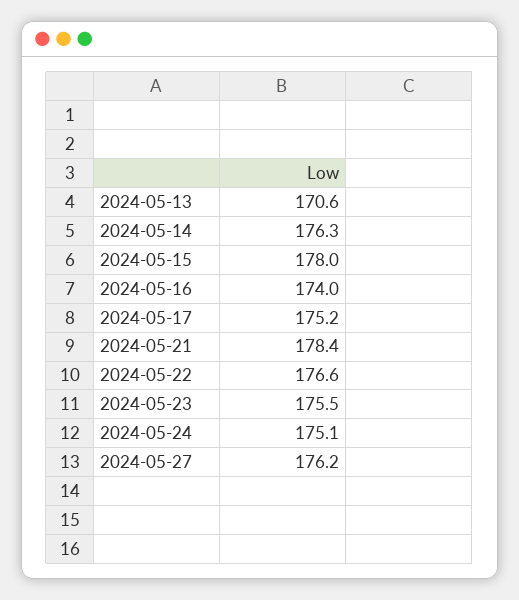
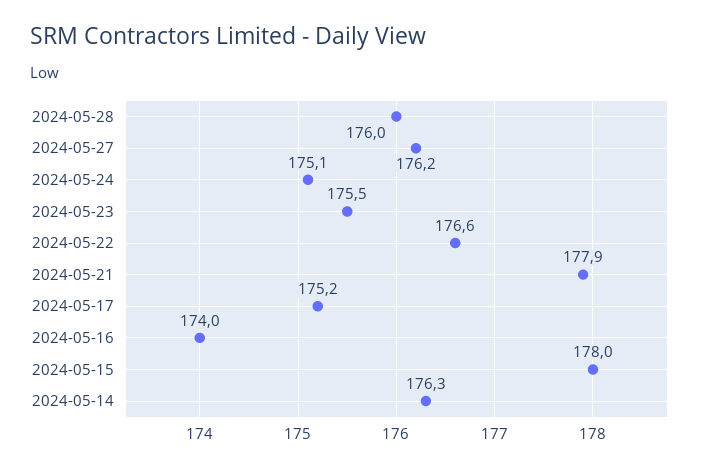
2024-05-13: 170.6 -> none
2024-05-21: 178.4 -> 177.9
2024-05-28: none -> 176

